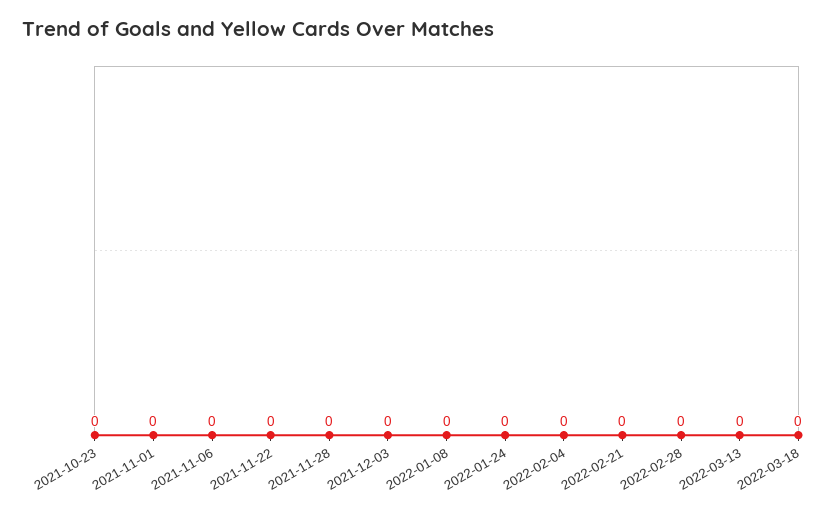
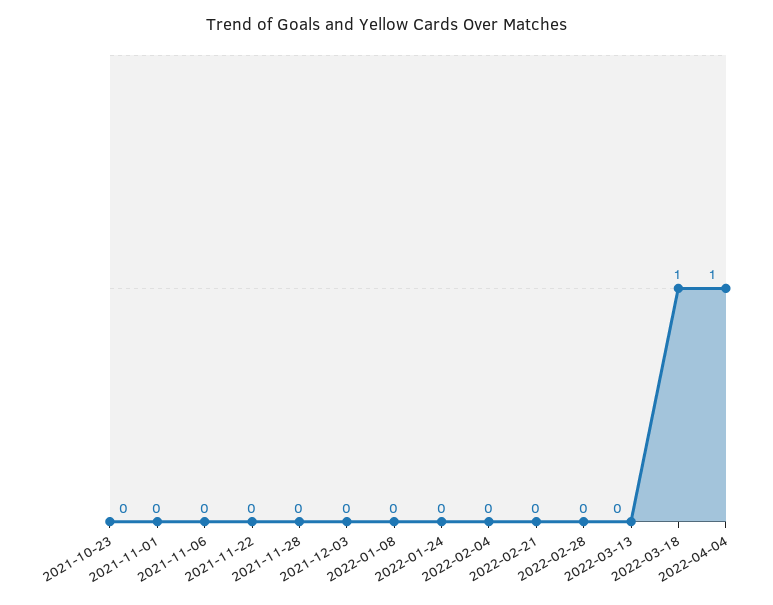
2022-03-18: 0 -> 1
2022-04-04: none -> 1

